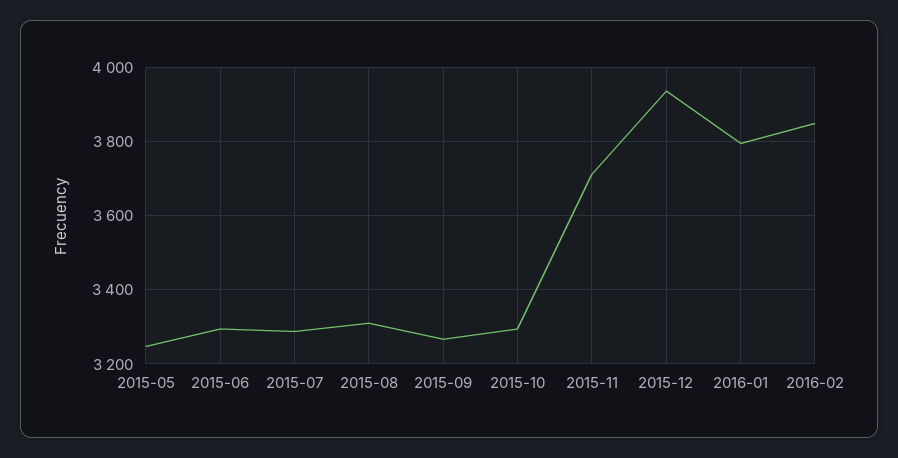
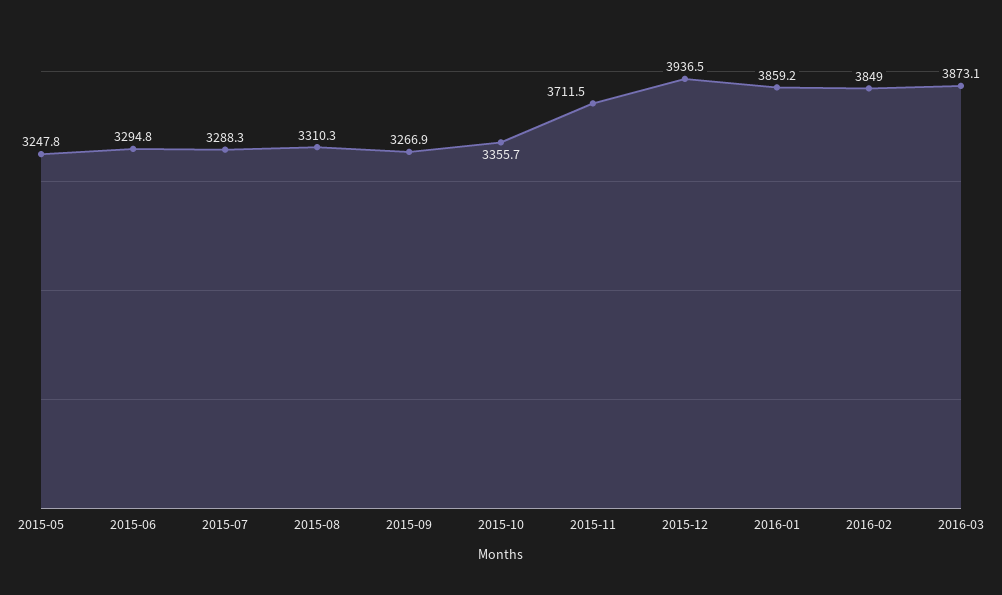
2015-10: 3300 -> 3355.7
2016-01: 3800 -> 3859.2
2016-03: none -> 3873.1

